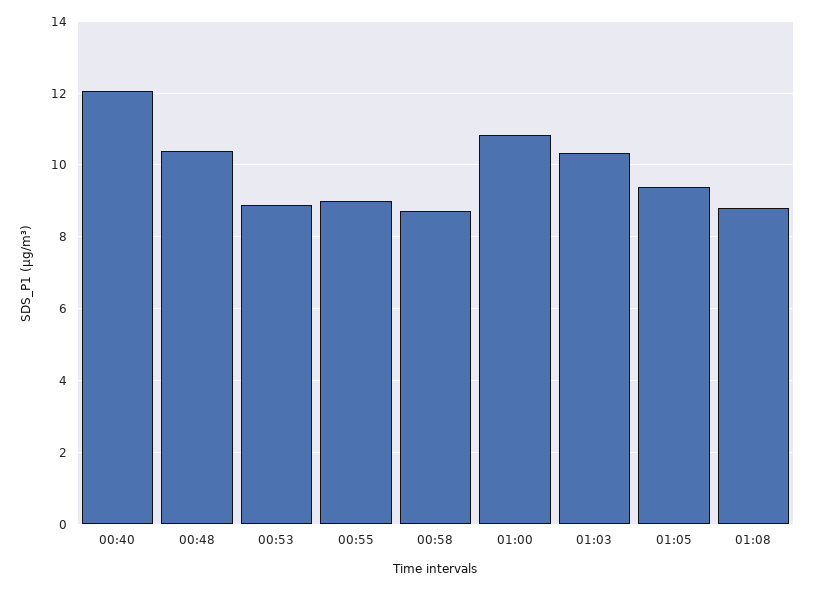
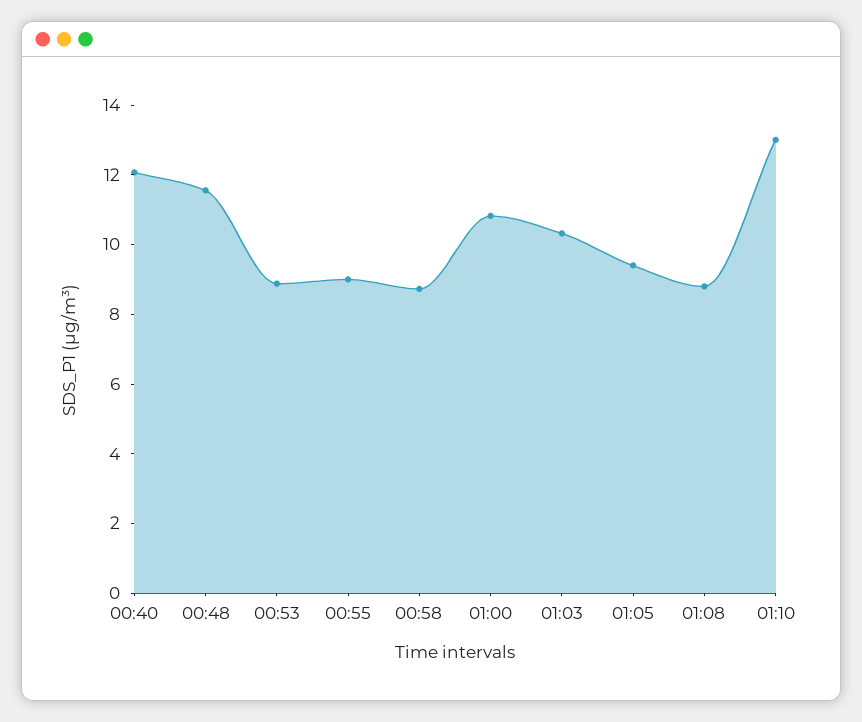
00:48: 10.4 -> 11.5
01:10: none -> 13

